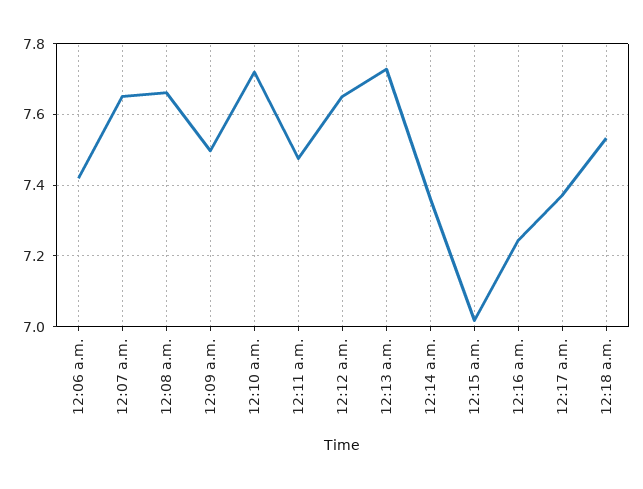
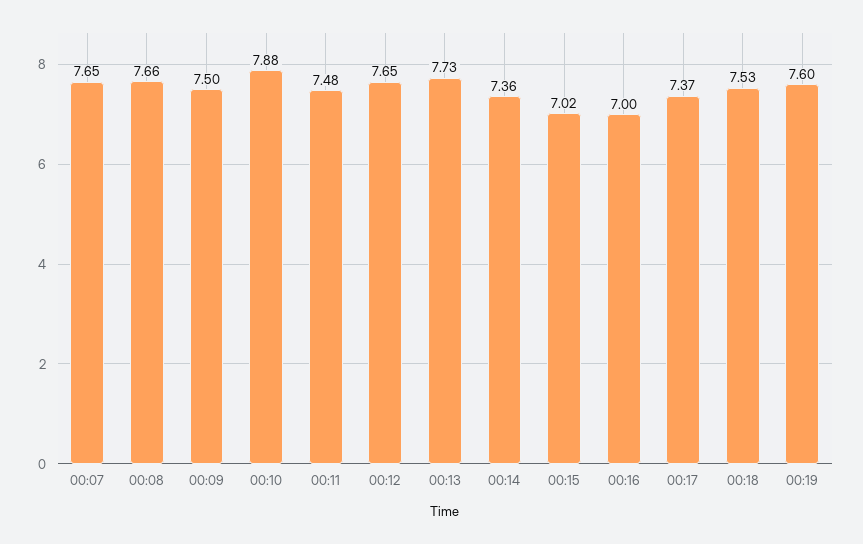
12:06 a.m.: 7.42 -> none
12:10 a.m.: 7.72 -> 7.88
12:16 a.m.: 7.24 -> 7
00:19: none -> 7.6

